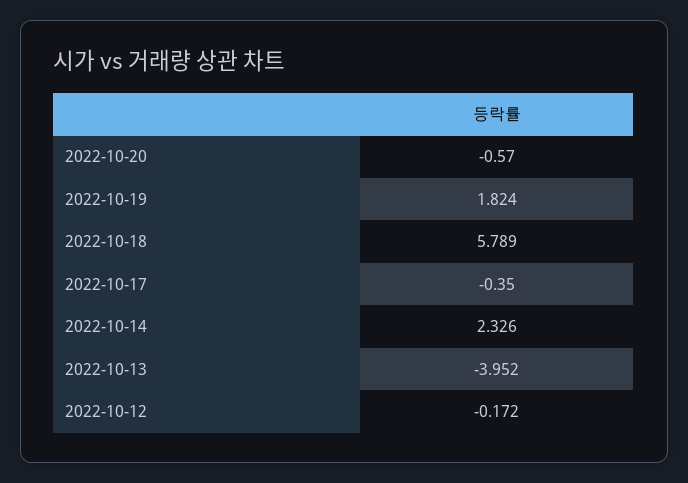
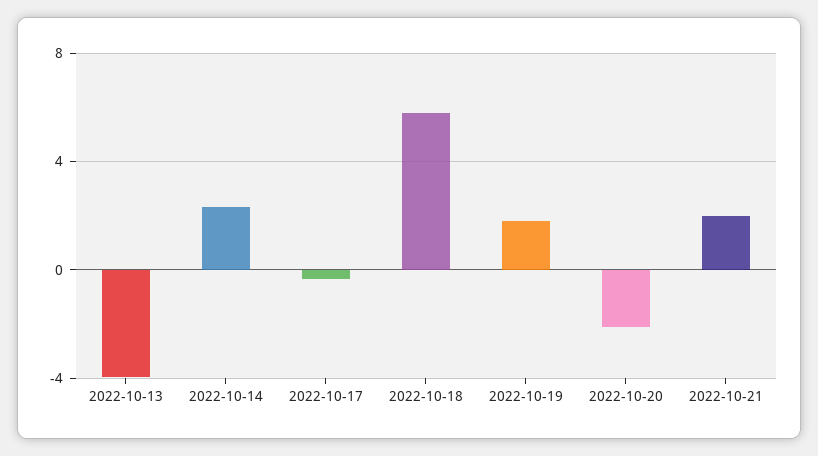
2022-10-20: -0.57 -> -2
2022-10-12: -0.172 -> none
2022-10-21: none -> 2

